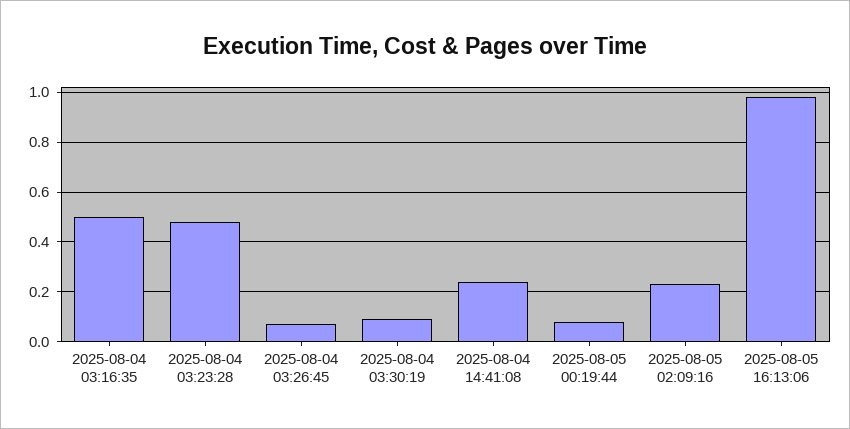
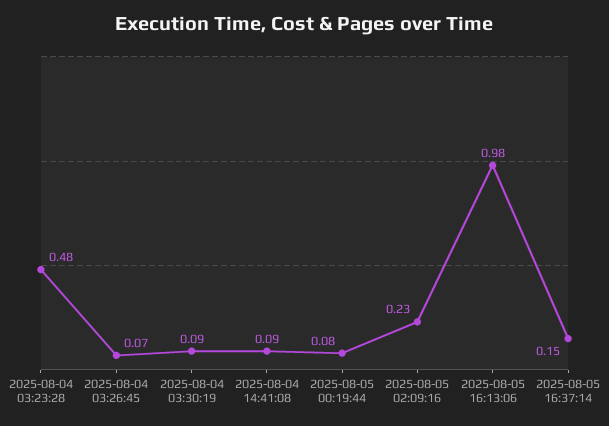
2025-08-04 03:16:35: 0.5 -> none
2025-08-04 14:41:08: 0.25 -> 0.09
2025-08-05 16:37:14: none -> 0.15

